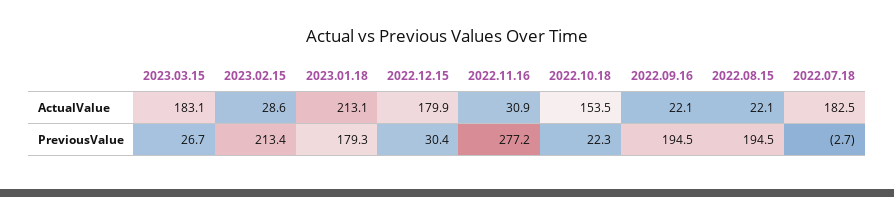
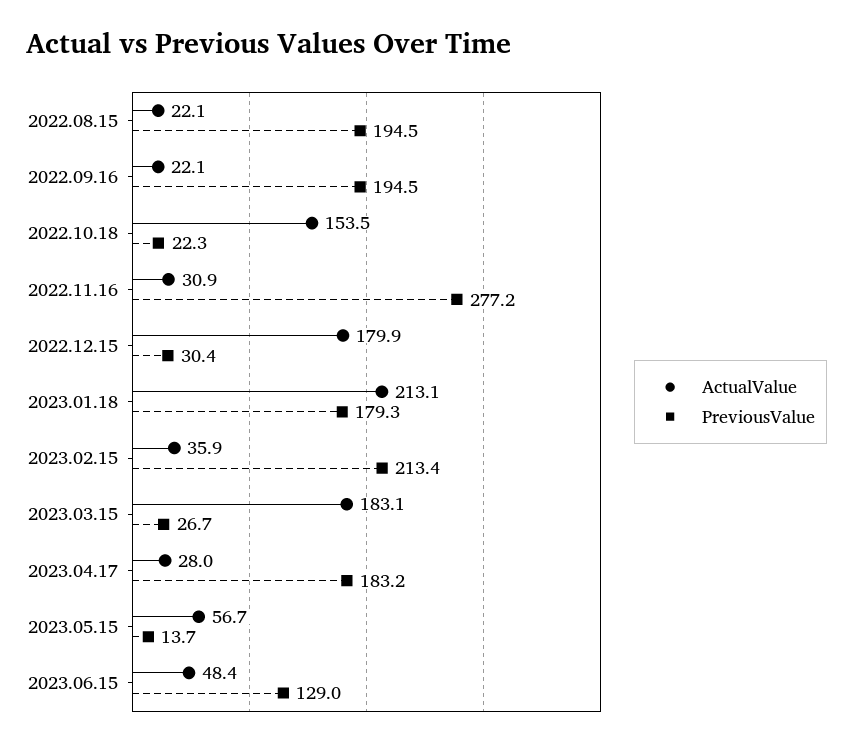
ActualValue, 2023.02.15: 28.6 -> 35.9
ActualValue, 2022.07.18: 182.5 -> none
PreviousValue, 2022.07.18: -2.7 -> none
ActualValue, 2023.04.17: none -> 28
PreviousValue, 2023.04.17: none -> 183.2
ActualValue, 2023.05.15: none -> 56.7
PreviousValue, 2023.05.15: none -> 13.7
ActualValue, 2023.06.15: none -> 48.4
PreviousValue, 2023.06.15: none -> 129

